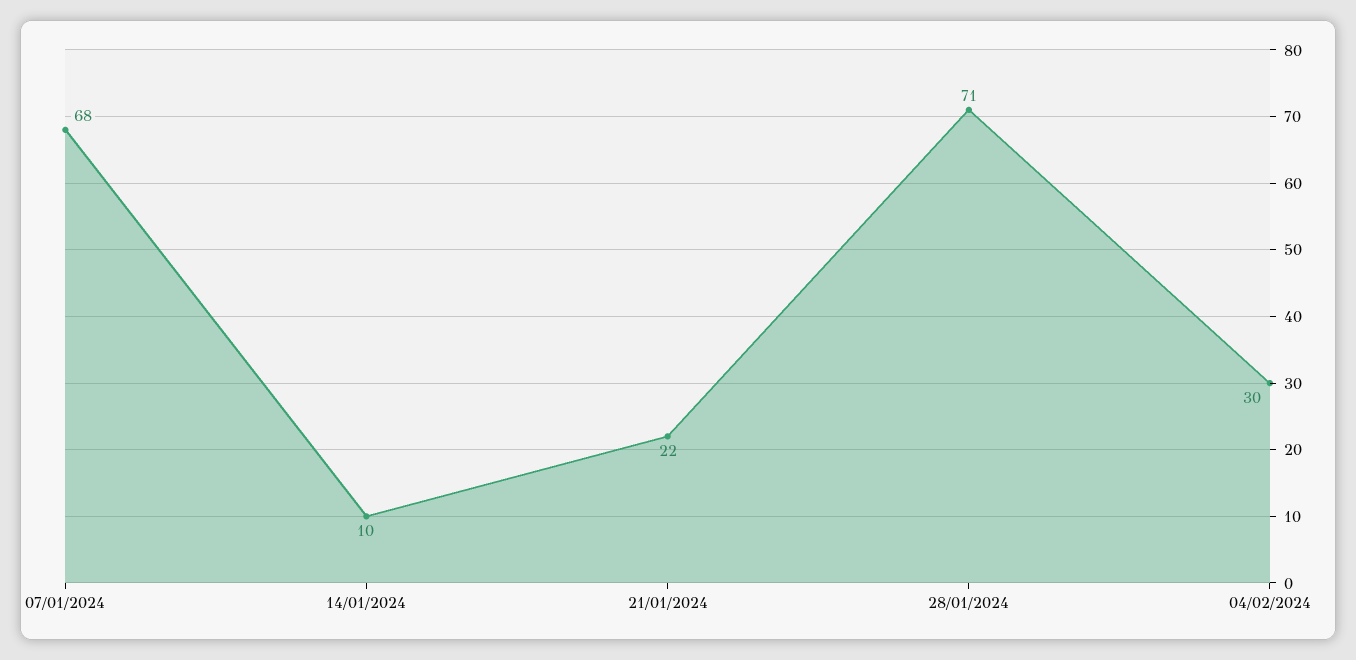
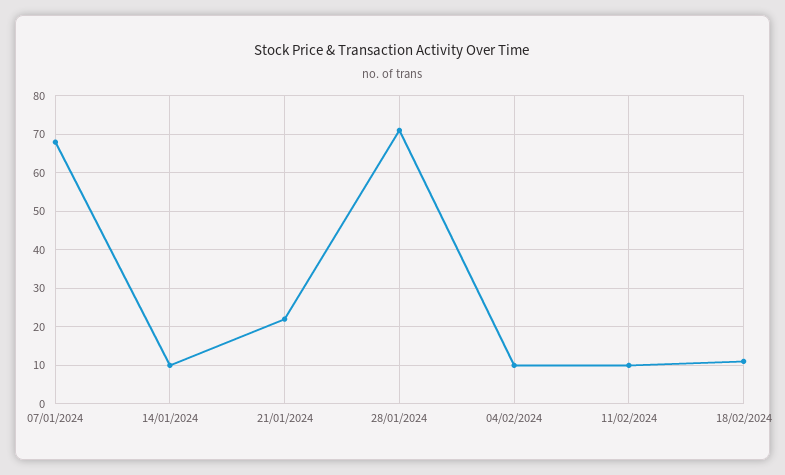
04/02/2024: 30 -> 10
11/02/2024: none -> 10
18/02/2024: none -> 10

